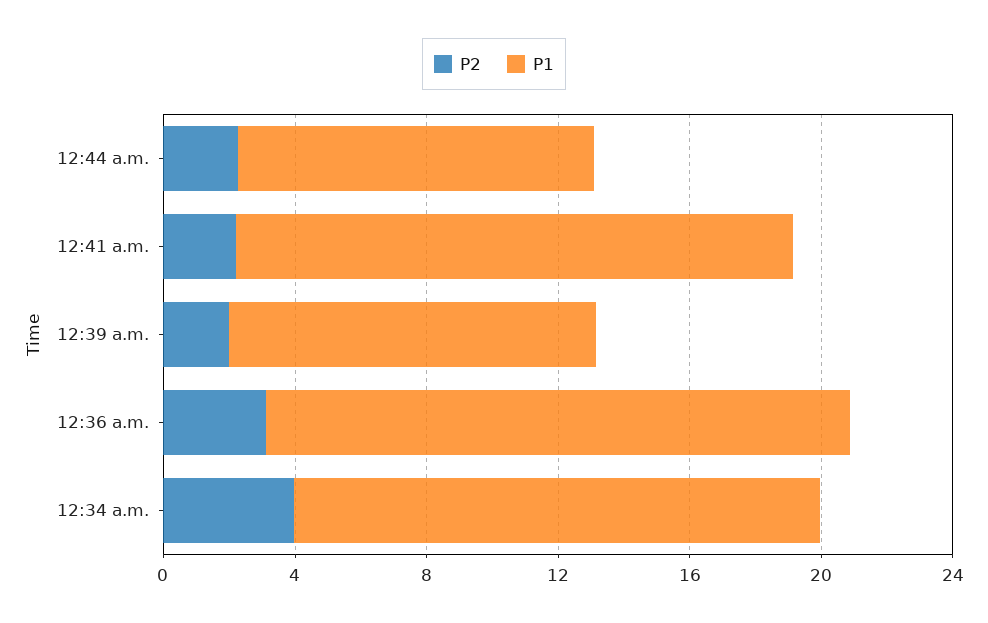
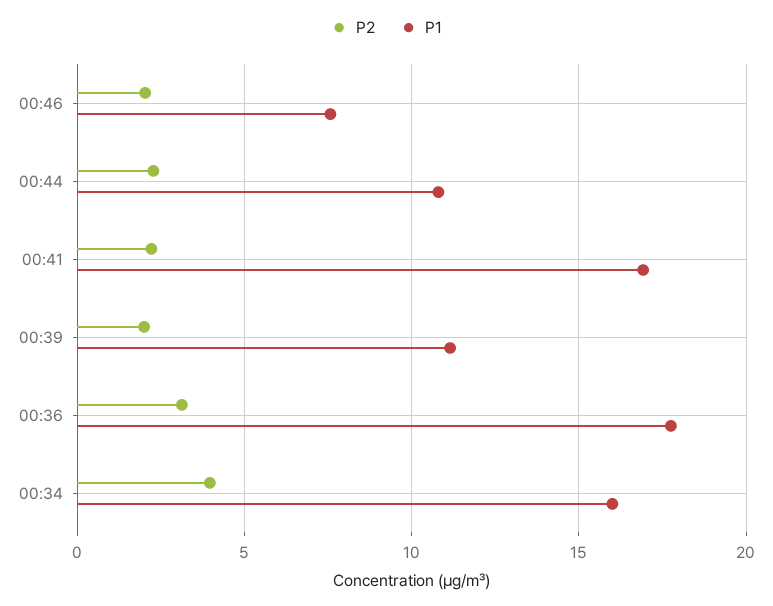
P2, 00:46: none -> 2
P1, 00:46: none -> 7.5

